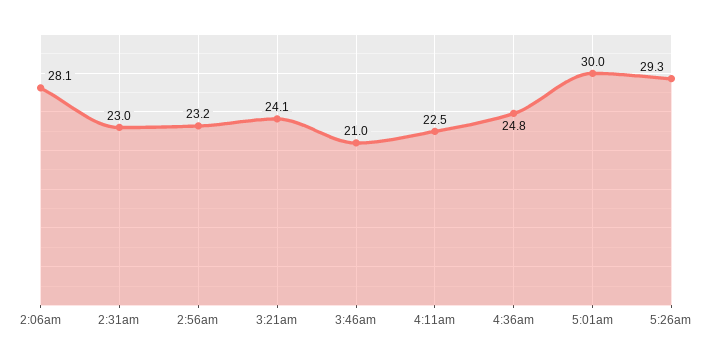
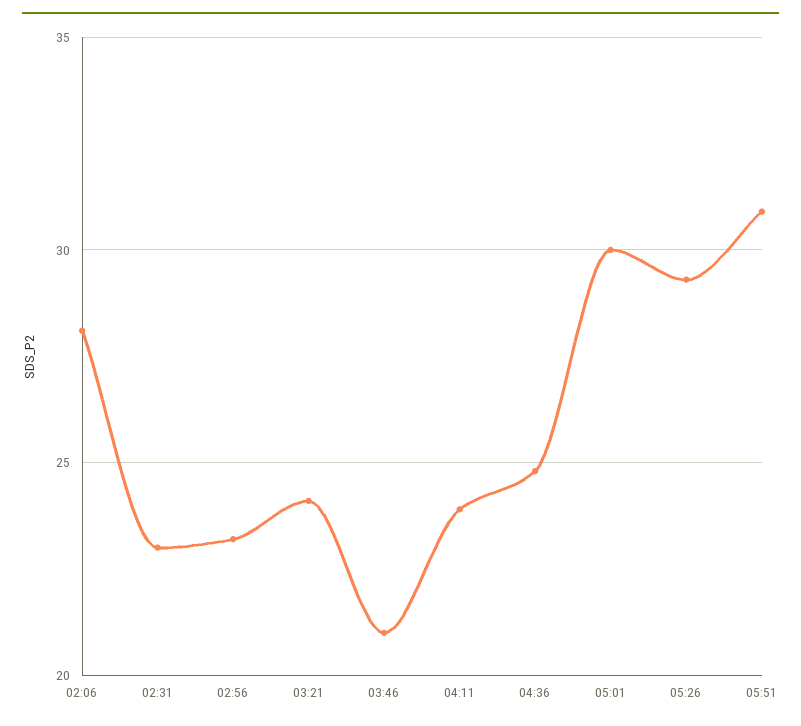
4:11am: 22.5 -> 24
05:51: none -> 31

